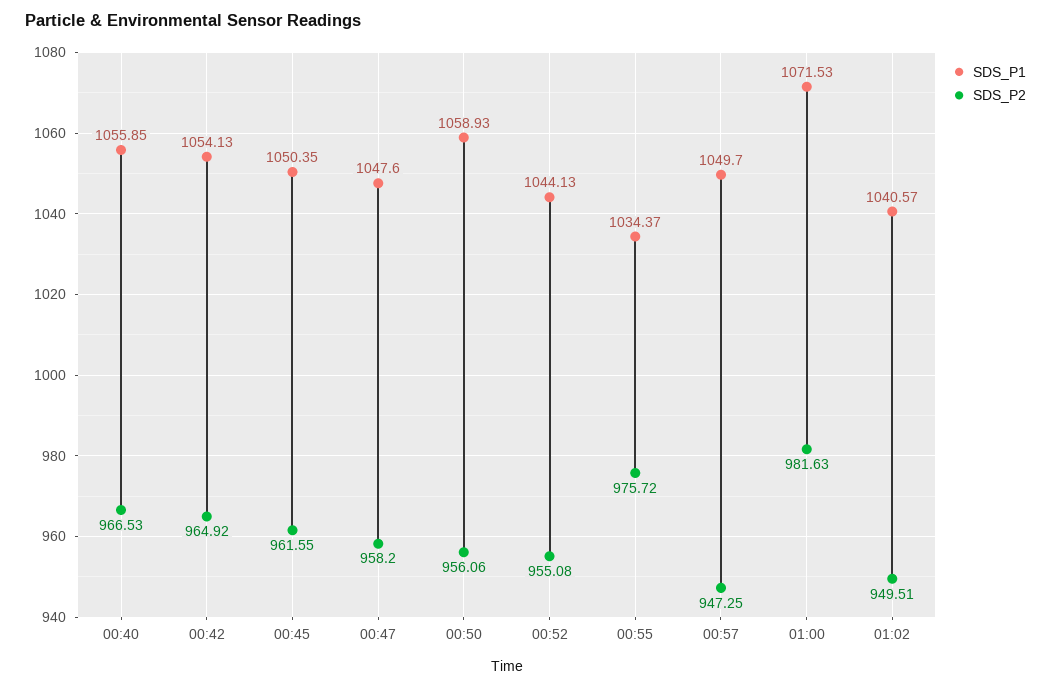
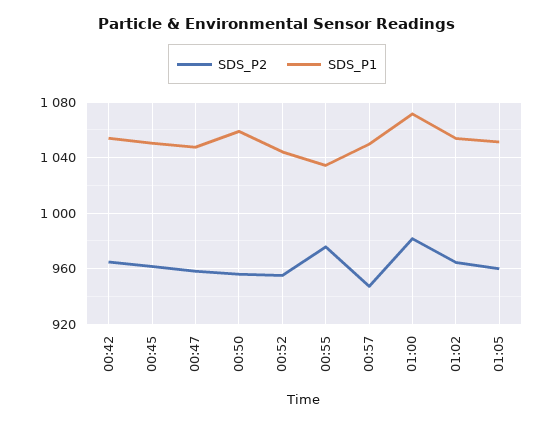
SDS_P1, 00:40: 1055.85 -> none
SDS_P2, 00:40: 966.53 -> none
SDS_P1, 01:02: 1040.57 -> 1055
SDS_P2, 01:02: 949.51 -> 965
SDS_P2, 01:05: none -> 960
SDS_P1, 01:05: none -> 1050

